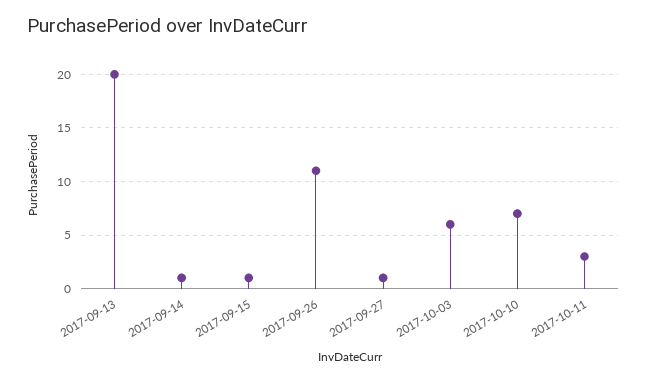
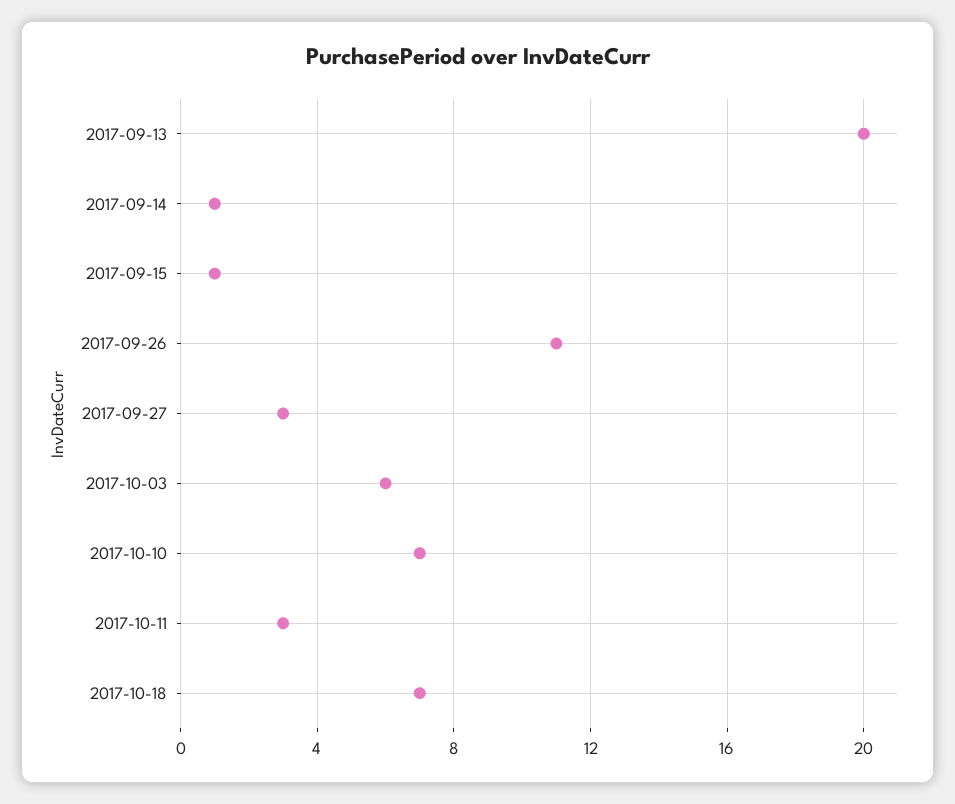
2017-09-27: 1 -> 3
2017-10-18: none -> 7

